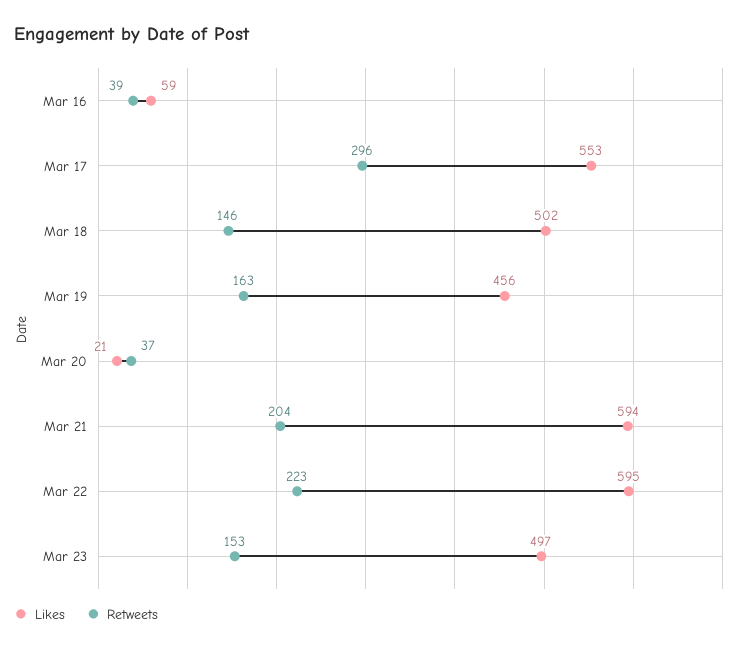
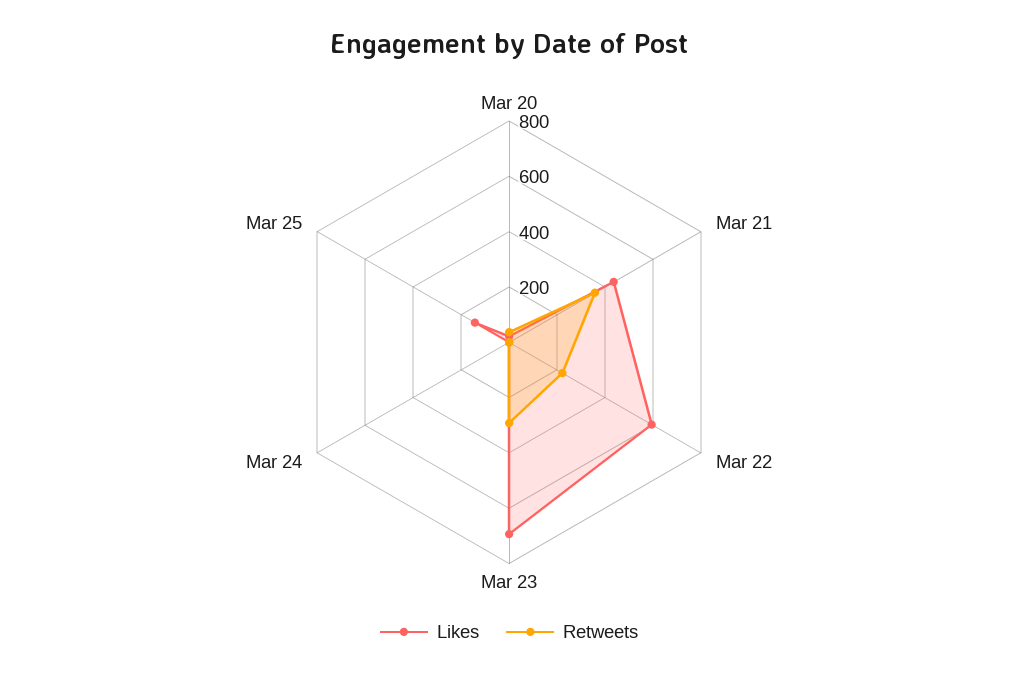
Likes, Mar 16: 59 -> none
Retweets, Mar 16: 39 -> none
Likes, Mar 17: 553 -> none
Retweets, Mar 17: 296 -> none
Likes, Mar 18: 502 -> none
Retweets, Mar 18: 146 -> none
Likes, Mar 19: 456 -> none
Retweets, Mar 19: 163 -> none
Likes, Mar 21: 594 -> 450
Retweets, Mar 21: 204 -> 350
Likes, Mar 23: 497 -> 700
Retweets, Mar 23: 153 -> 300
Likes, Mar 24: none -> 0
Retweets, Mar 24: none -> 0
Likes, Mar 25: none -> 150
Retweets, Mar 25: none -> 0

